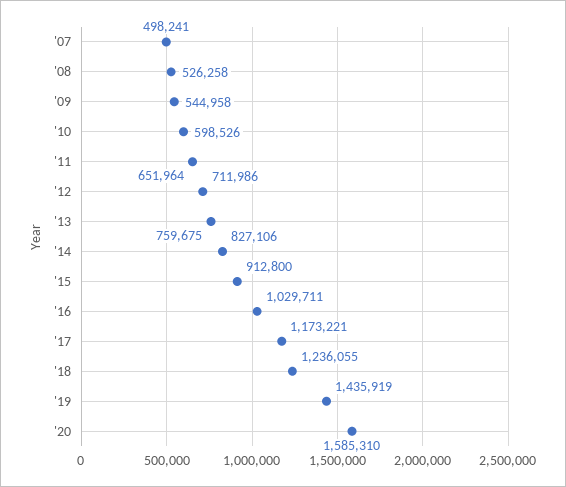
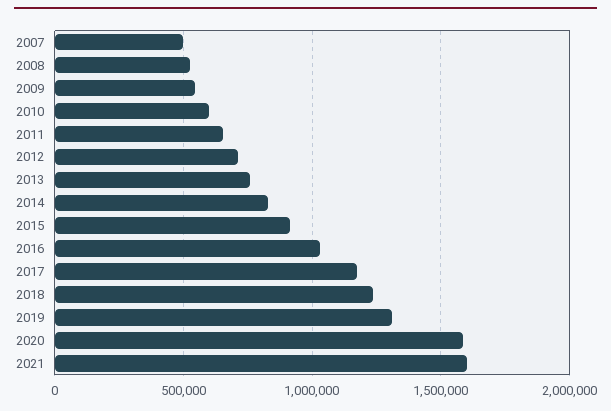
'19: 1435919 -> 1300000
2021: none -> 1600000

